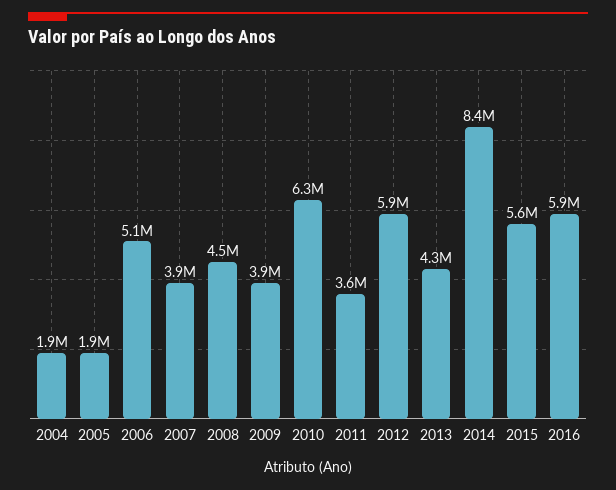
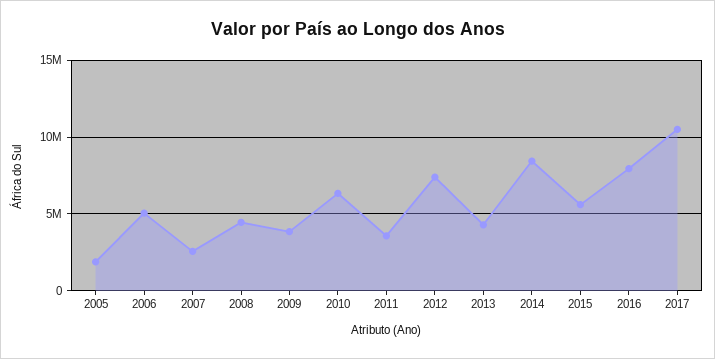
2004: 1900000 -> none
2007: 3900000 -> 2500000
2012: 5900000 -> 7500000
2016: 5900000 -> 8000000
2017: none -> 10500000

